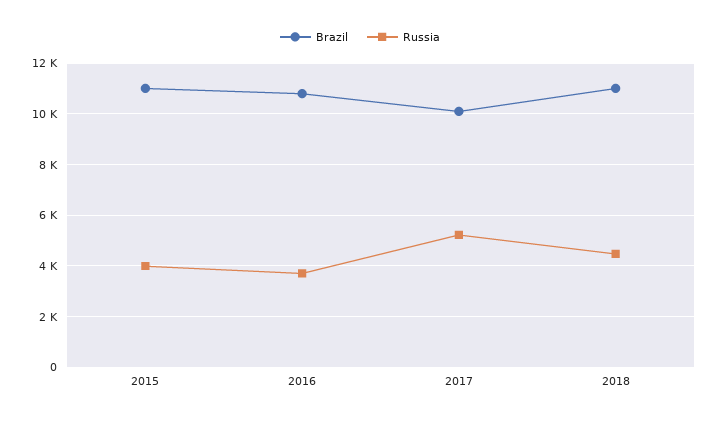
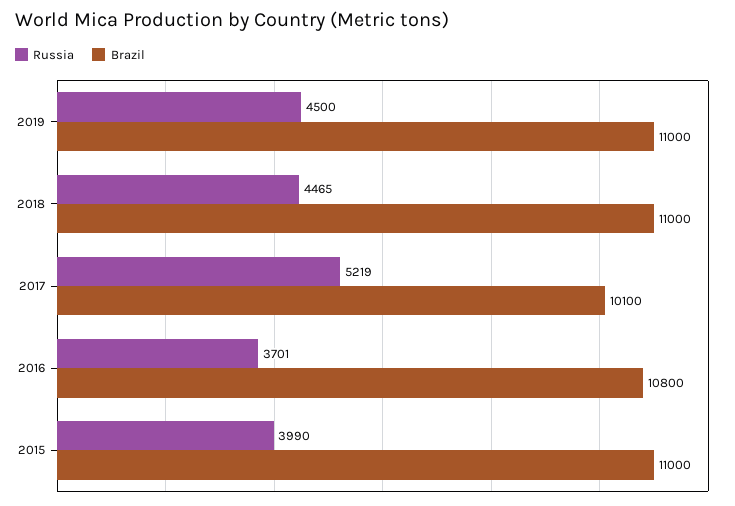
Russia, 2019: none -> 4500
Brazil, 2019: none -> 11000

